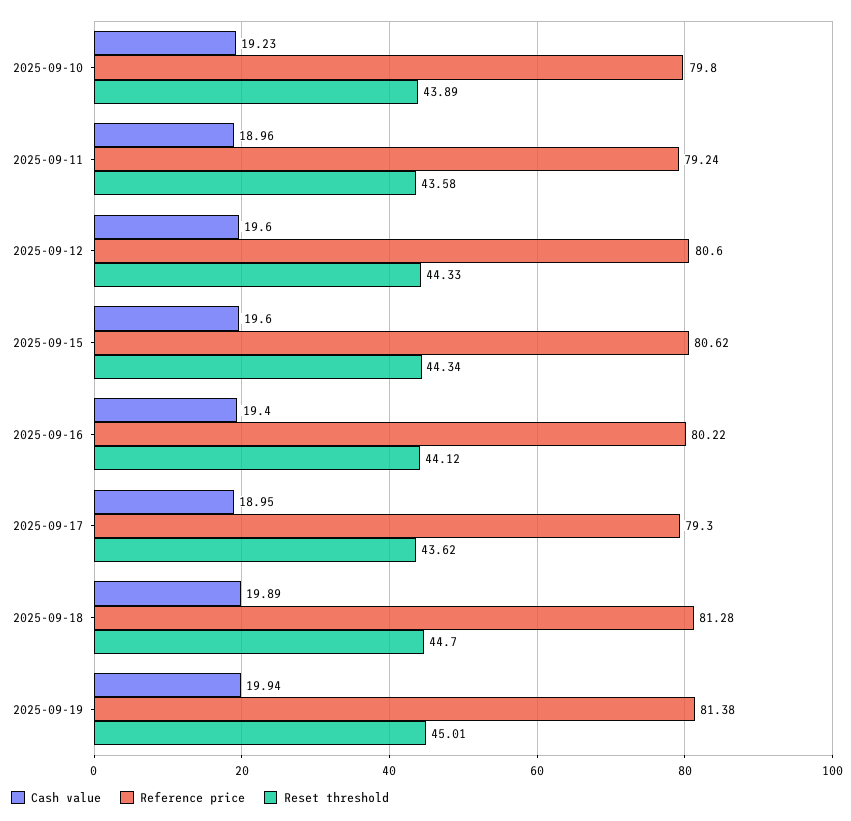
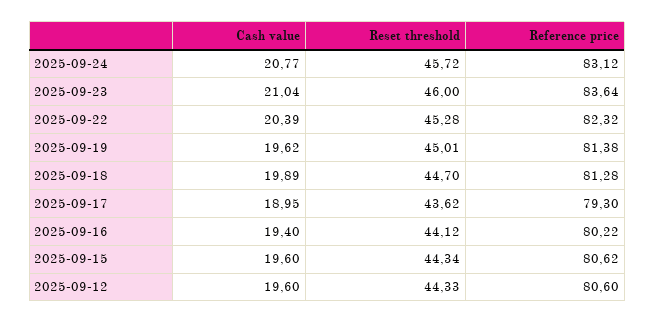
Cash value, 2025-09-10: 19.23 -> none
Reference price, 2025-09-10: 79.8 -> none
Reset threshold, 2025-09-10: 43.89 -> none
Cash value, 2025-09-11: 18.96 -> none
Reference price, 2025-09-11: 79.24 -> none
Reset threshold, 2025-09-11: 43.58 -> none
Cash value, 2025-09-19: 19.94 -> 19.62
Cash value, 2025-09-24: none -> 20.77
Reset threshold, 2025-09-24: none -> 45.72
Reference price, 2025-09-24: none -> 83.12
Cash value, 2025-09-23: none -> 21.04
Reset threshold, 2025-09-23: none -> 46
Reference price, 2025-09-23: none -> 83.64
Cash value, 2025-09-22: none -> 20.39
Reset threshold, 2025-09-22: none -> 45.28
Reference price, 2025-09-22: none -> 82.32

